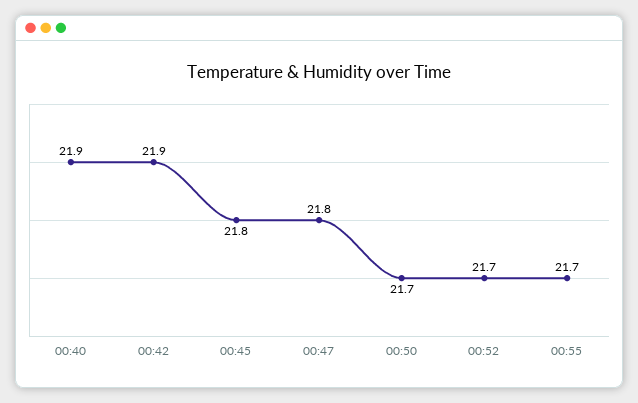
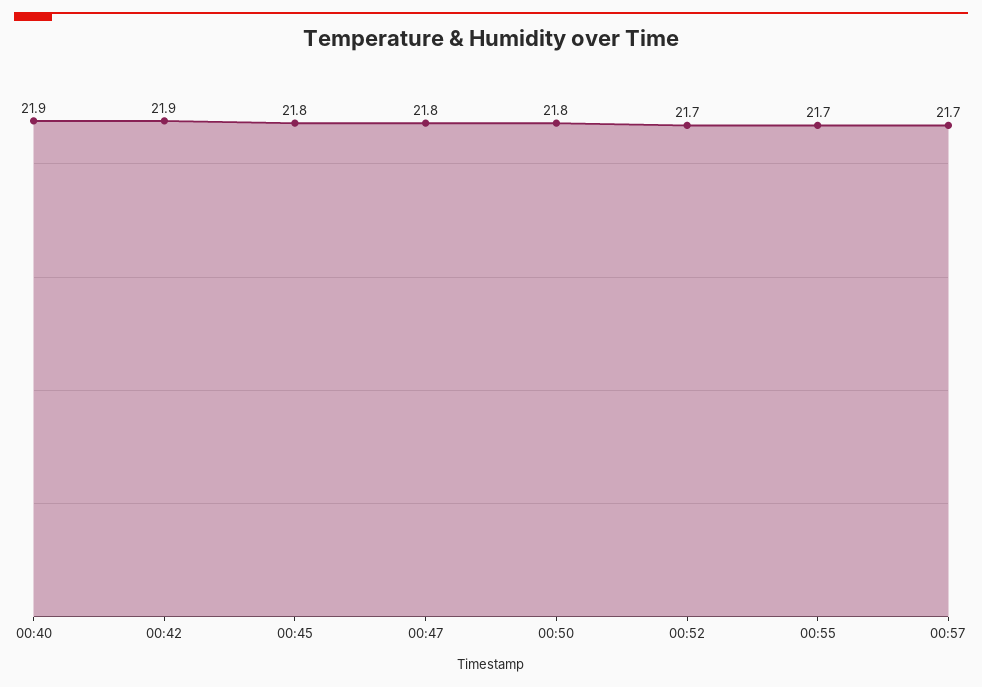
00:50: 21.7 -> 21.8
00:57: none -> 21.7

